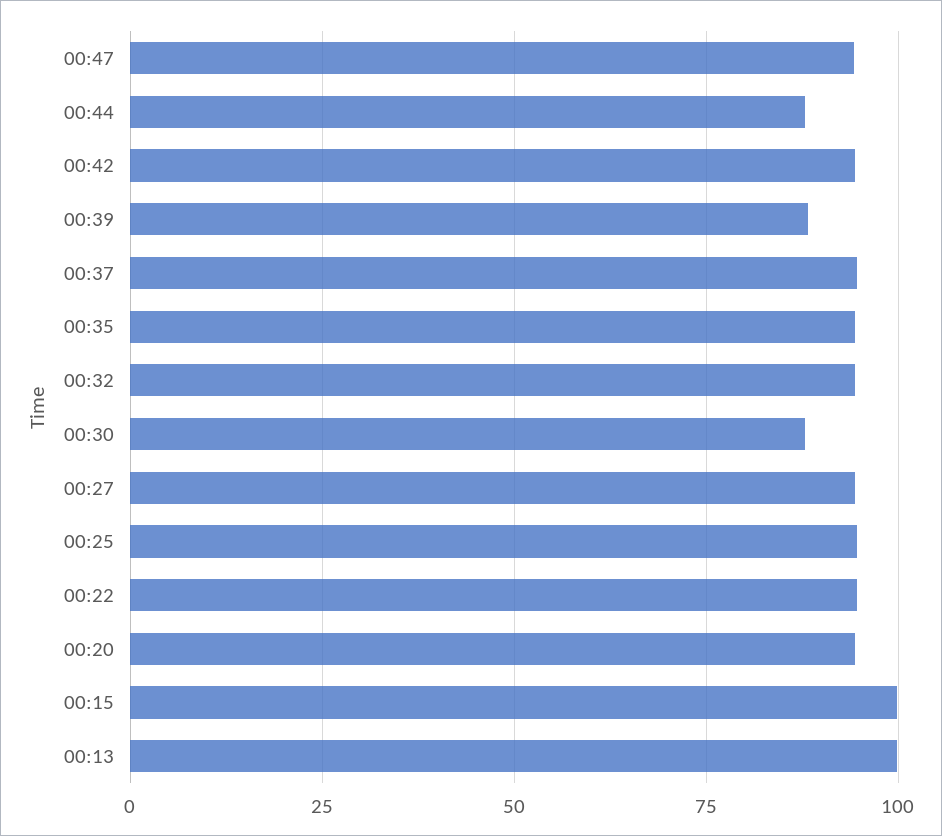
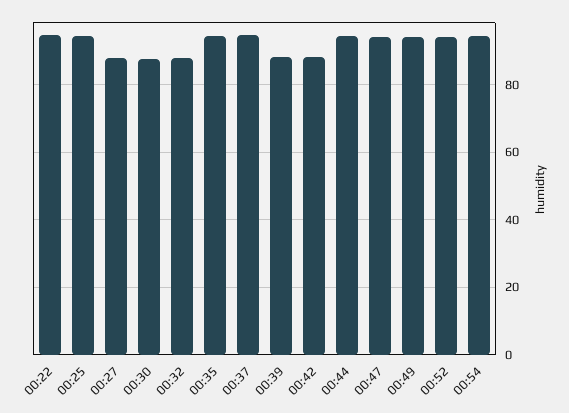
00:44: 87.5 -> 94
00:42: 95 -> 88
00:32: 95 -> 88
00:27: 95 -> 88
00:20: 95 -> none
00:15: 100 -> none
00:13: 100 -> none
00:49: none -> 94
00:52: none -> 94
00:54: none -> 94

